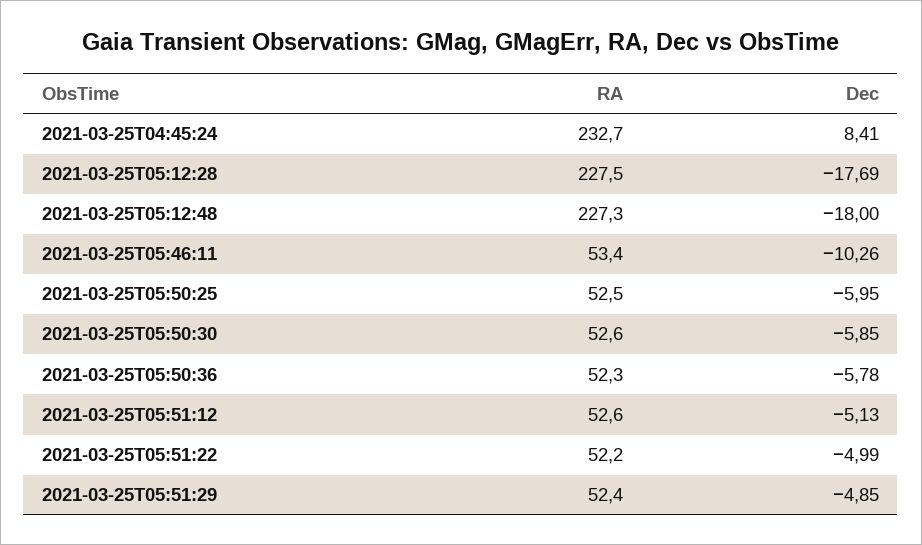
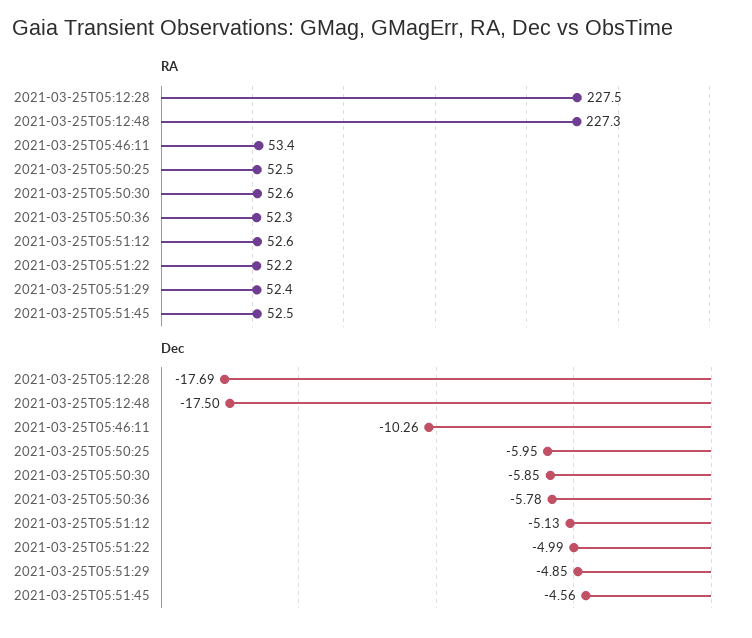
RA, 2021-03-25T04:45:24: 232.7 -> none
Dec, 2021-03-25T04:45:24: 8.41 -> none
Dec, 2021-03-25T05:12:48: -18 -> -17.5
RA, 2021-03-25T05:51:45: none -> 52.5
Dec, 2021-03-25T05:51:45: none -> -4.56

